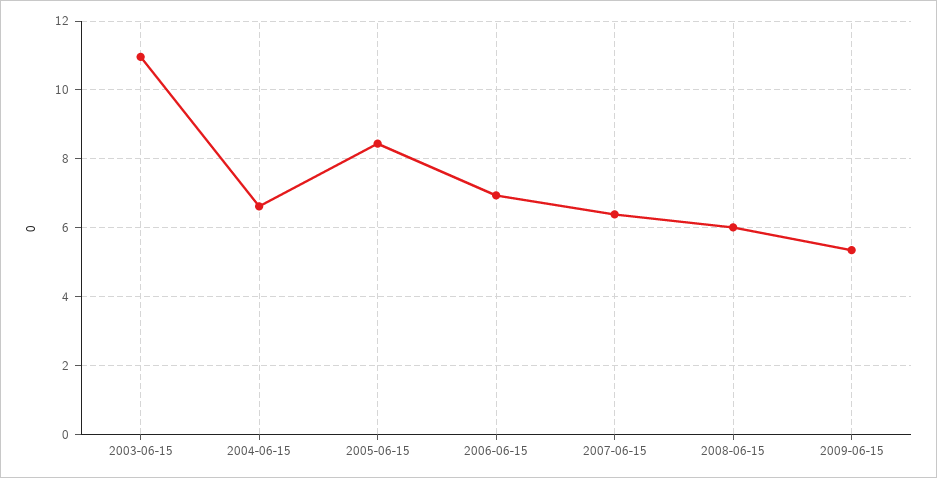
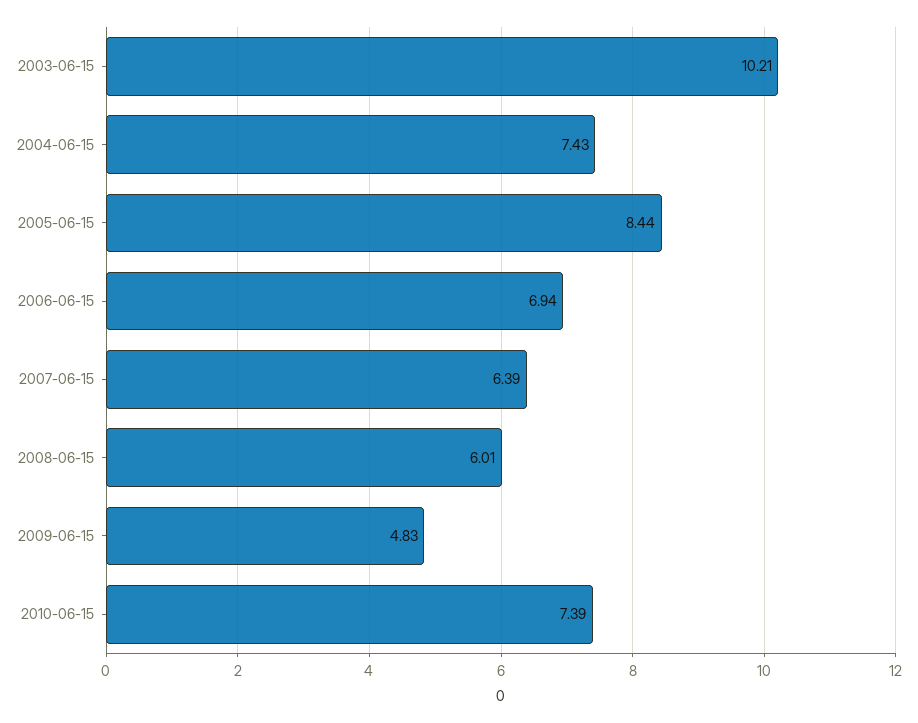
2003-06-15: 11 -> 10.21
2004-06-15: 6.6 -> 7.43
2009-06-15: 5.4 -> 4.83
2010-06-15: none -> 7.39

